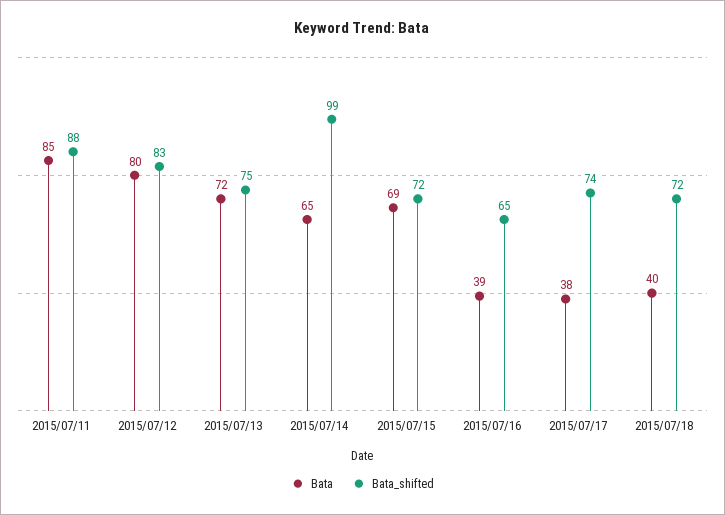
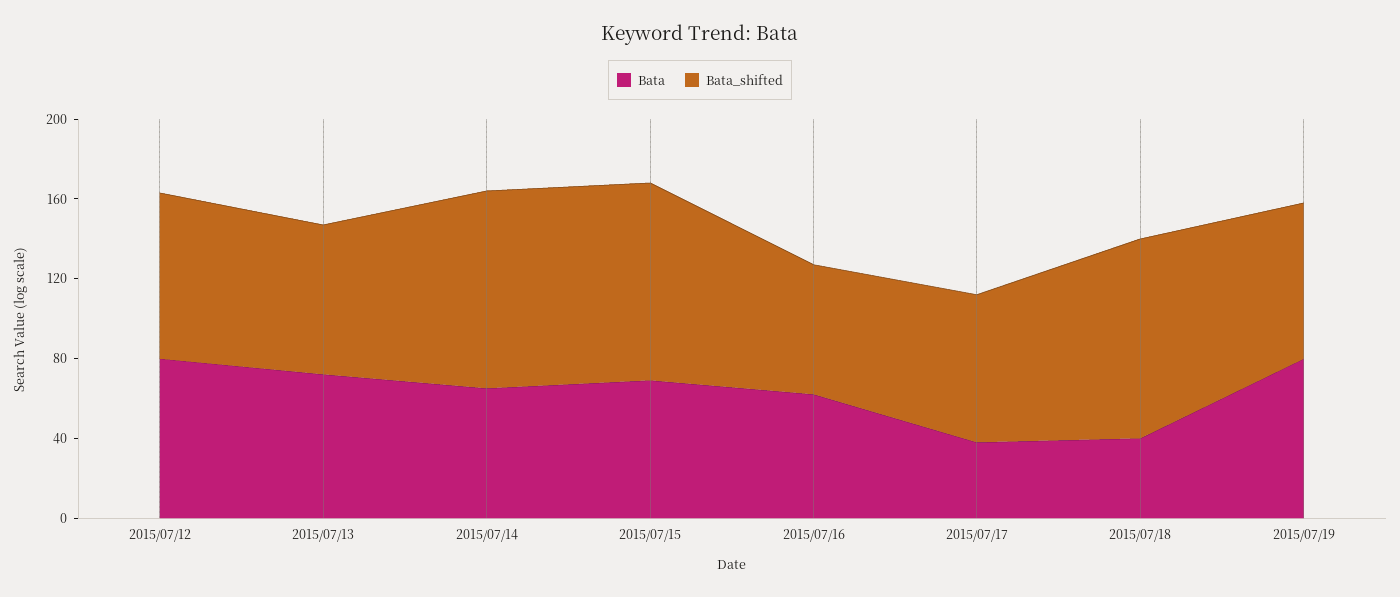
Bata, 2015/07/11: 85 -> none
Bata_shifted, 2015/07/11: 88 -> none
Bata_shifted, 2015/07/15: 72 -> 100
Bata, 2015/07/16: 39 -> 60
Bata_shifted, 2015/07/18: 72 -> 100
Bata, 2015/07/19: none -> 80
Bata_shifted, 2015/07/19: none -> 80

